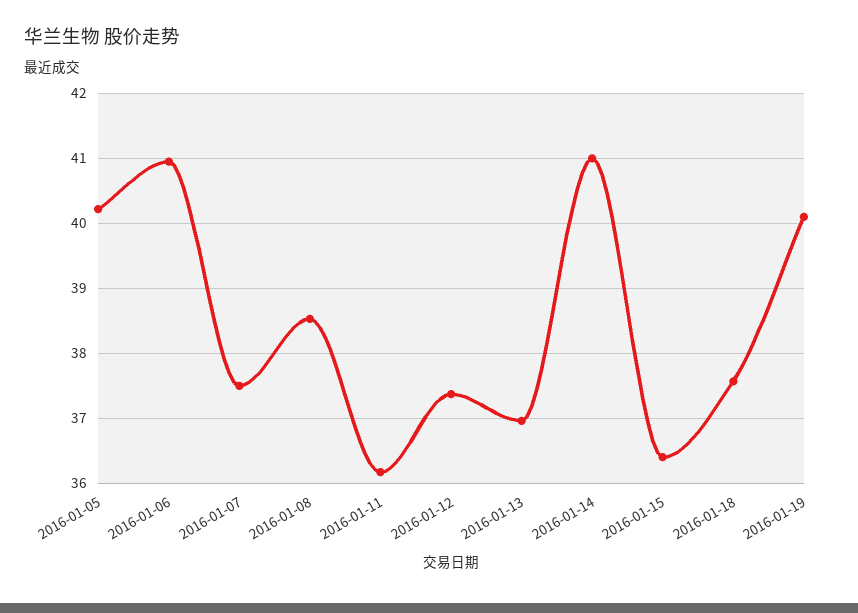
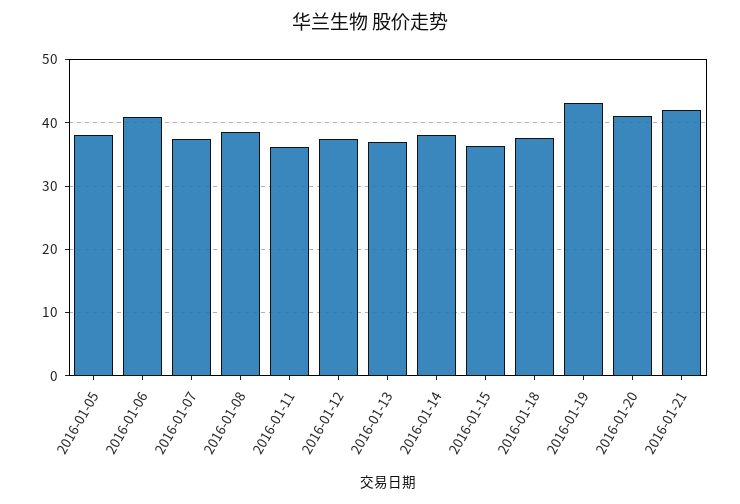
2016-01-05: 40.2 -> 38
2016-01-14: 41 -> 38
2016-01-19: 40.1 -> 43
2016-01-20: none -> 41
2016-01-21: none -> 42

